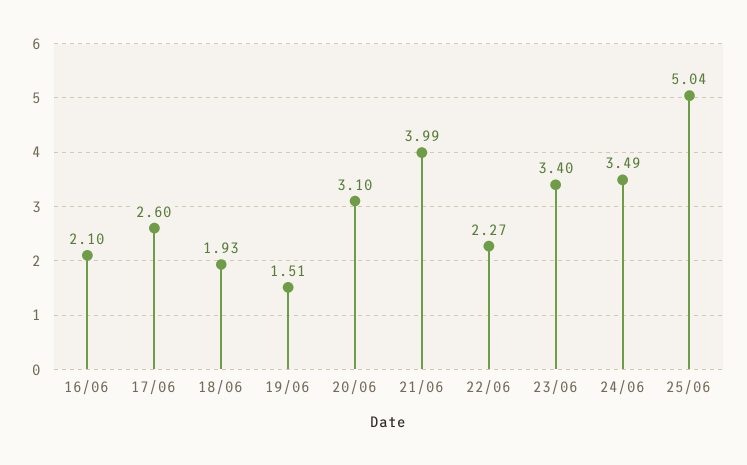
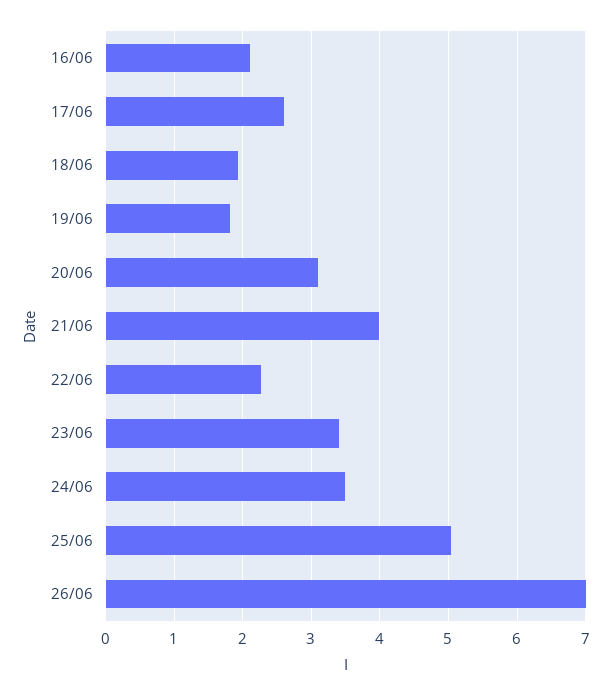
19/06: 1.51 -> 1.8
26/06: none -> 7

